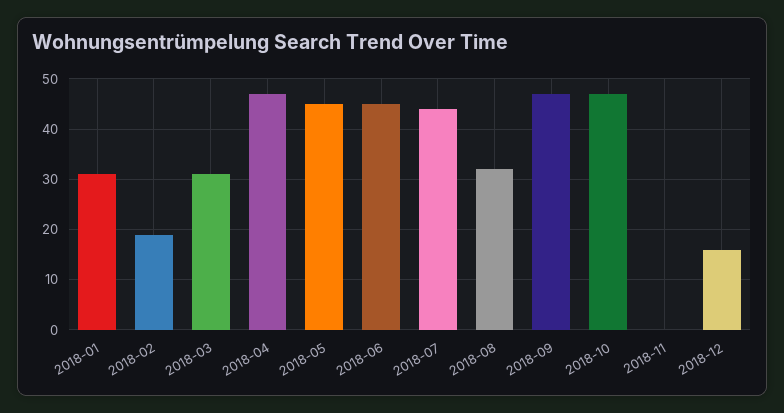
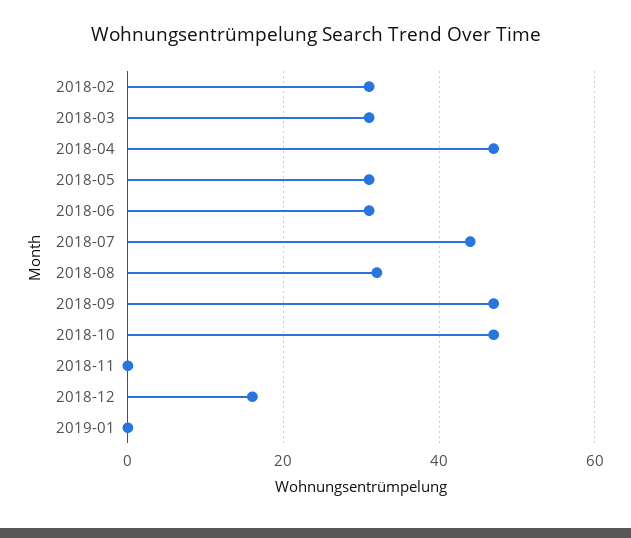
2018-01: 30 -> none
2018-02: 20 -> 30
2018-05: 45 -> 30
2018-06: 45 -> 30
2019-01: none -> 0

